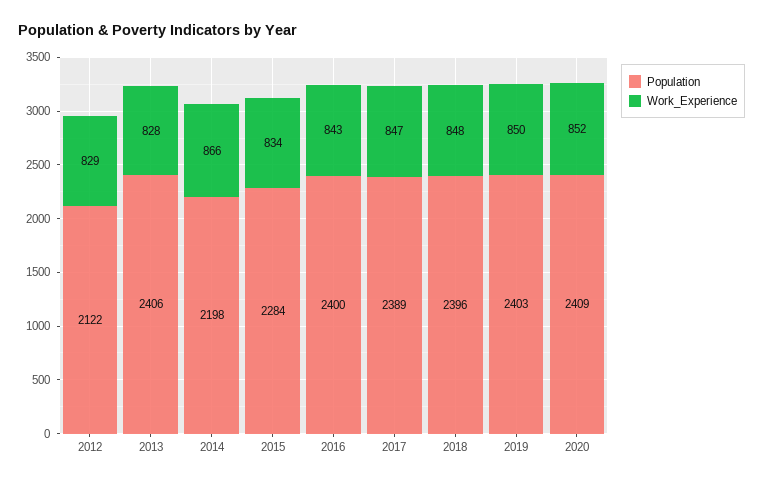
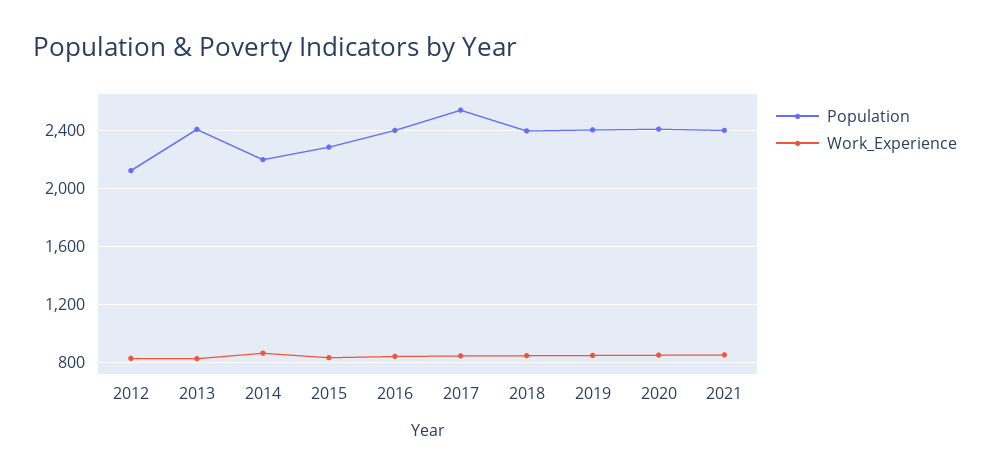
Population, 2017: 2389 -> 2550
Population, 2021: none -> 2400
Work_Experience, 2021: none -> 850

